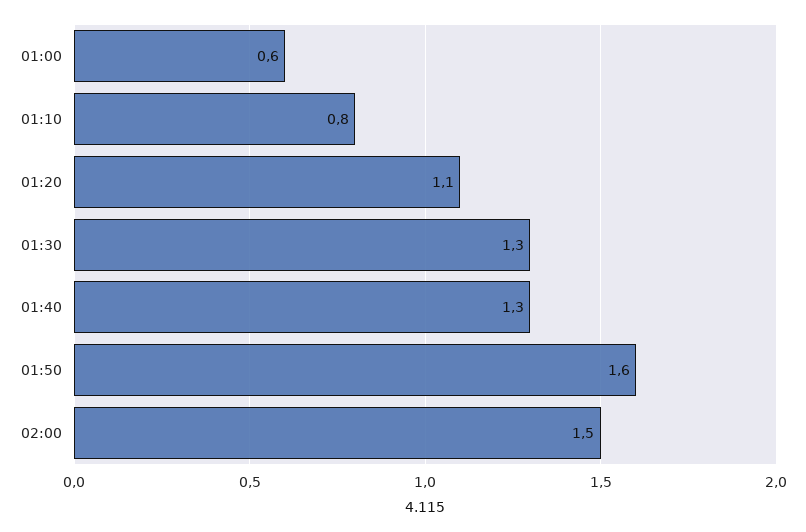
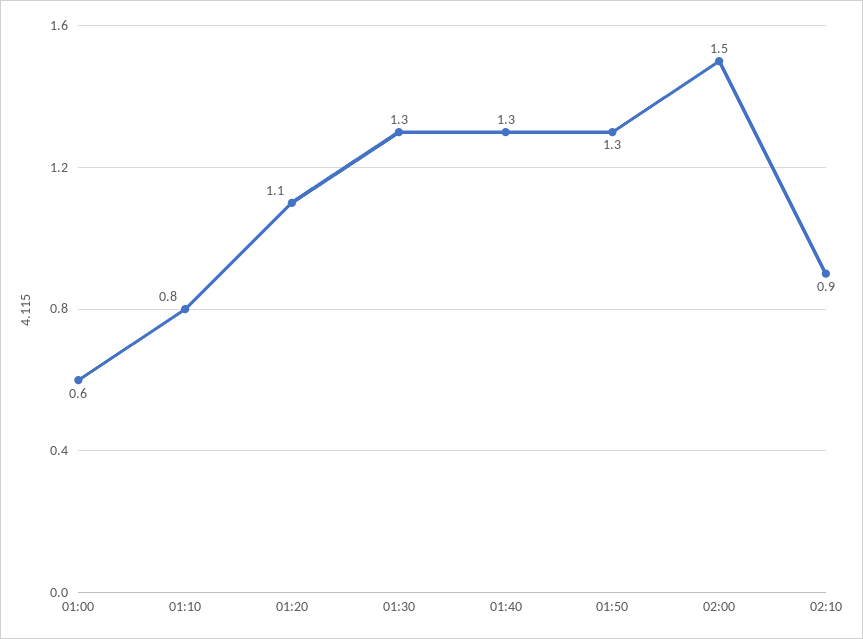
01:50: 1.6 -> 1.3
02:10: none -> 0.9

